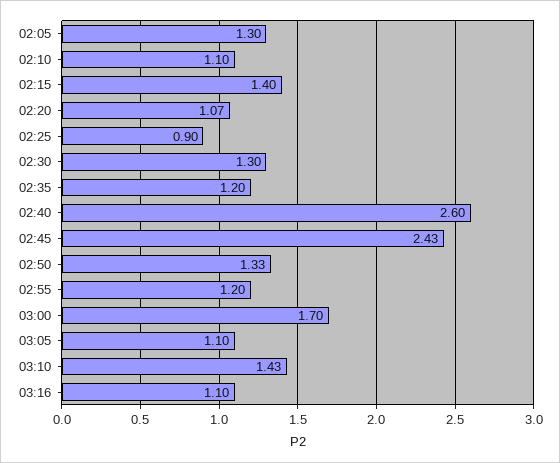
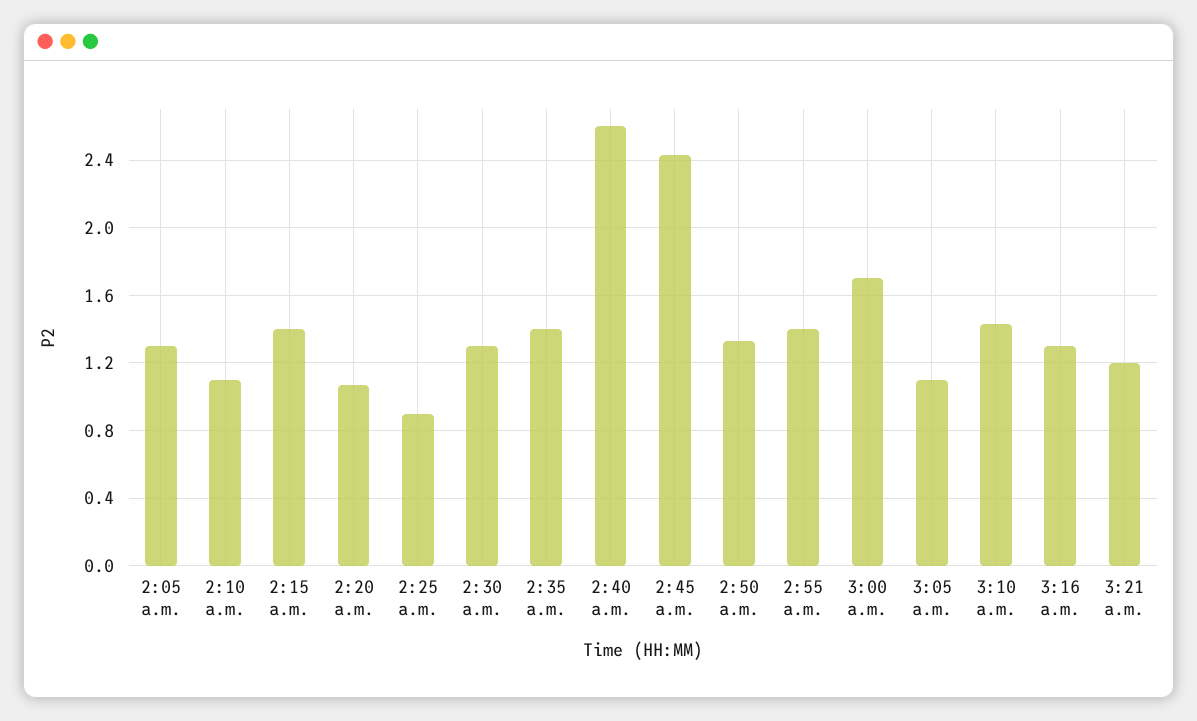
02:35: 1.2 -> 1.4
02:55: 1.2 -> 1.4
03:16: 1.1 -> 1.3
3:21 a.m.: none -> 1.2

